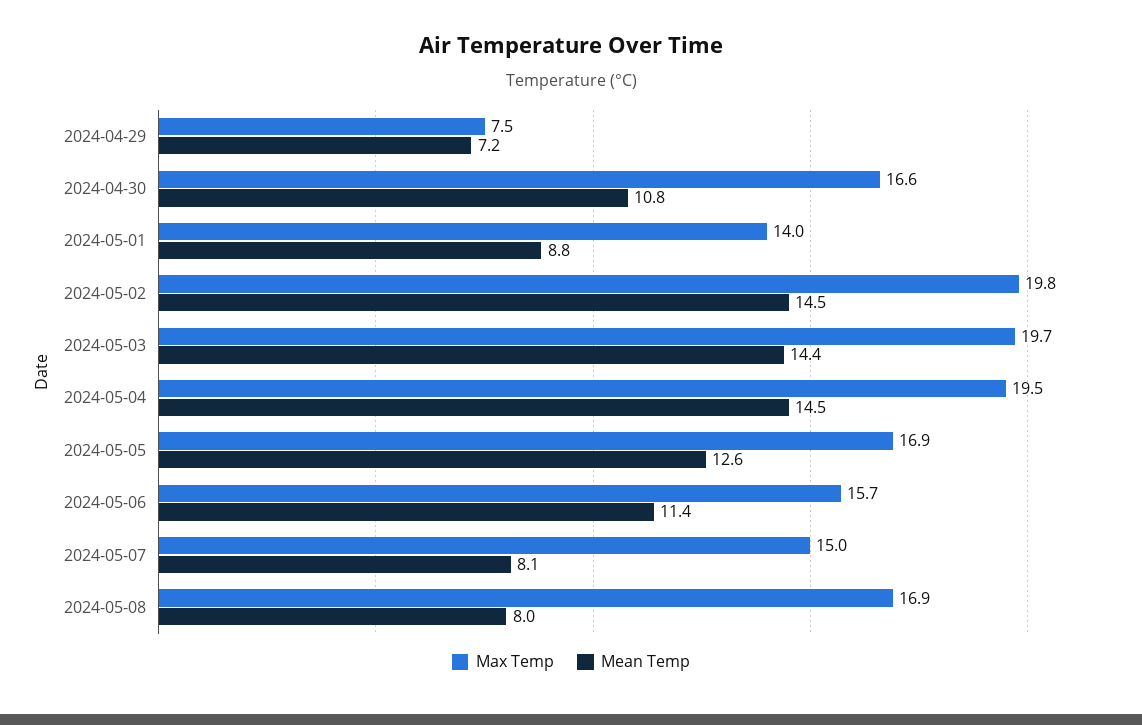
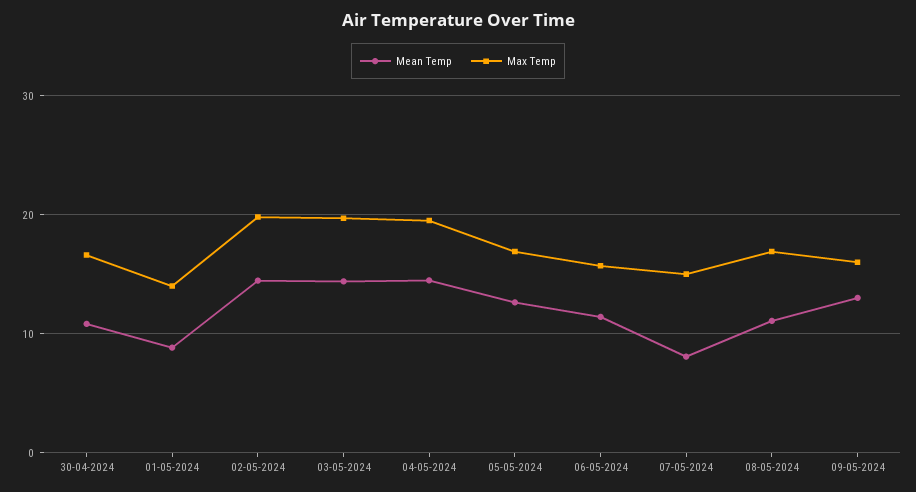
Max Temp, 2024-04-29: 7.5 -> none
Mean Temp, 2024-04-29: 7.2 -> none
Mean Temp, 2024-05-08: 8 -> 11
Mean Temp, 09-05-2024: none -> 13
Max Temp, 09-05-2024: none -> 16

